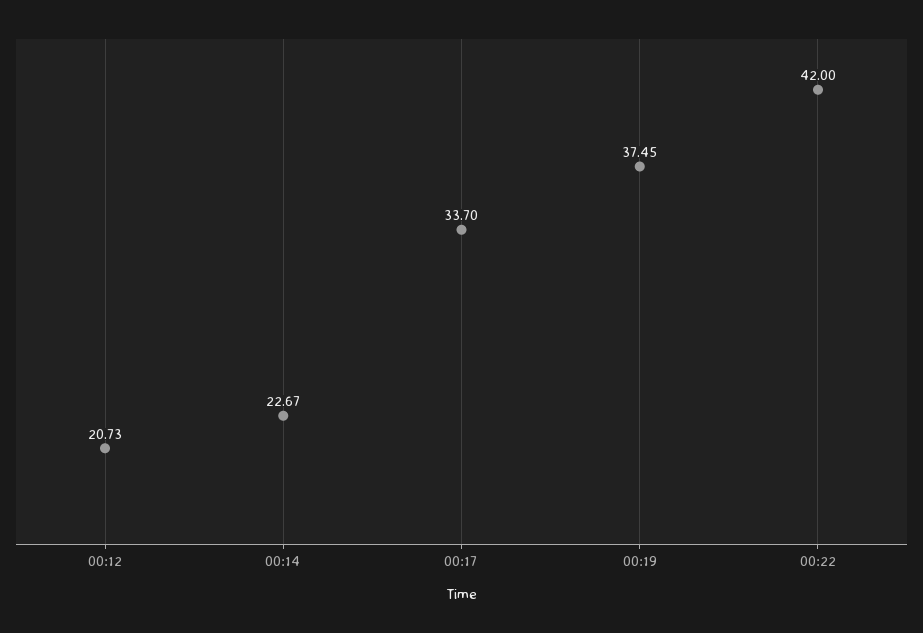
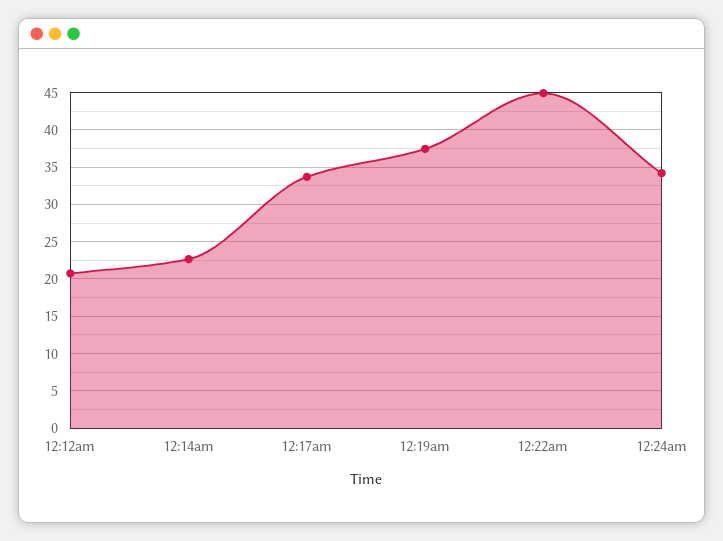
00:22: 42 -> 45
12:24am: none -> 34

